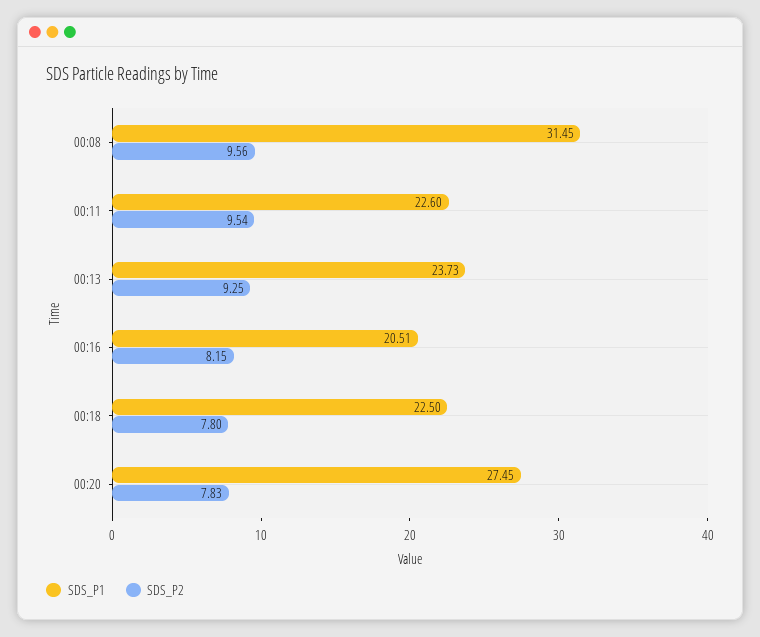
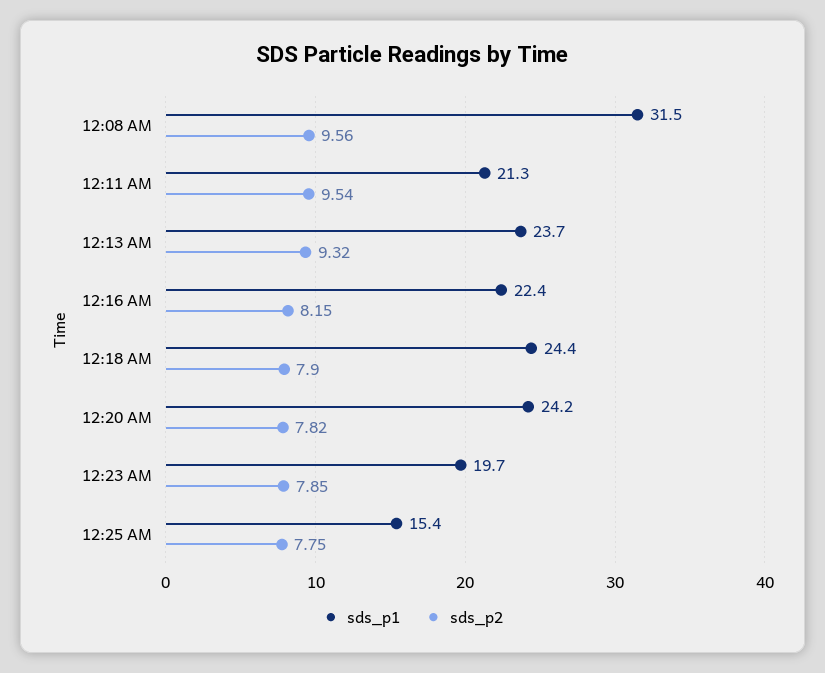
SDS_P1, 00:11: 22.6 -> 21.3
SDS_P2, 00:13: 9.25 -> 9.32
SDS_P1, 00:16: 20.51 -> 22.4
SDS_P1, 00:18: 22.5 -> 24.4
SDS_P2, 00:18: 7.8 -> 7.9
SDS_P1, 00:20: 27.45 -> 24.2
SDS_P2, 00:20: 7.83 -> 7.82
SDS_P1, 12:23 AM: none -> 19.7
SDS_P2, 12:23 AM: none -> 7.85
SDS_P1, 12:25 AM: none -> 15.4
SDS_P2, 12:25 AM: none -> 7.75

